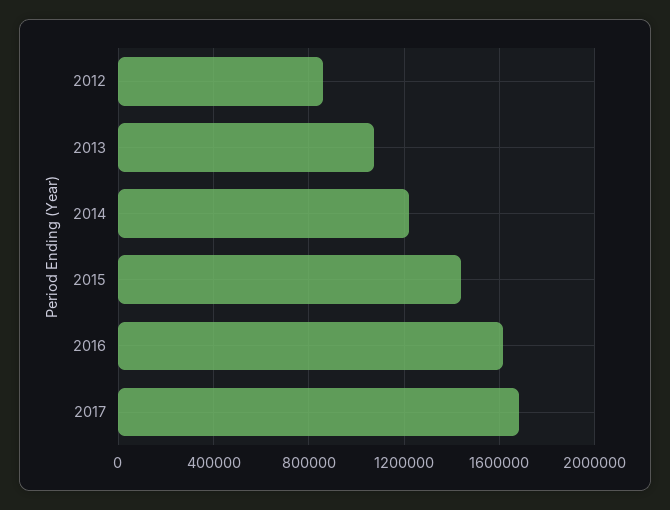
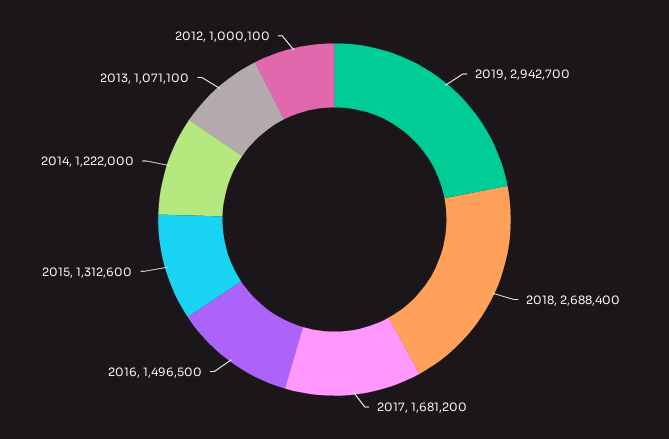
2012: 850000 -> 1000100
2015: 1450000 -> 1312600
2016: 1600000 -> 1496500
2019: none -> 2942700
2018: none -> 2688400

